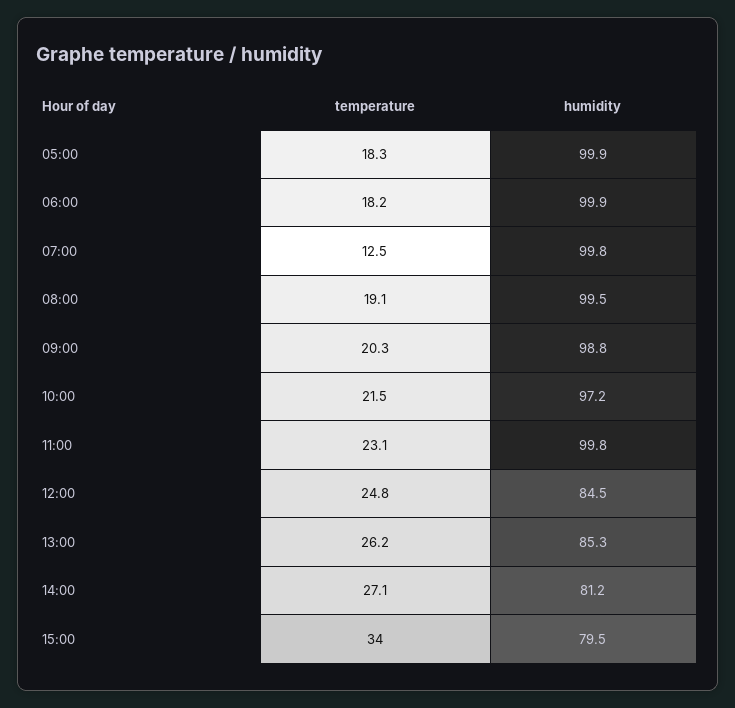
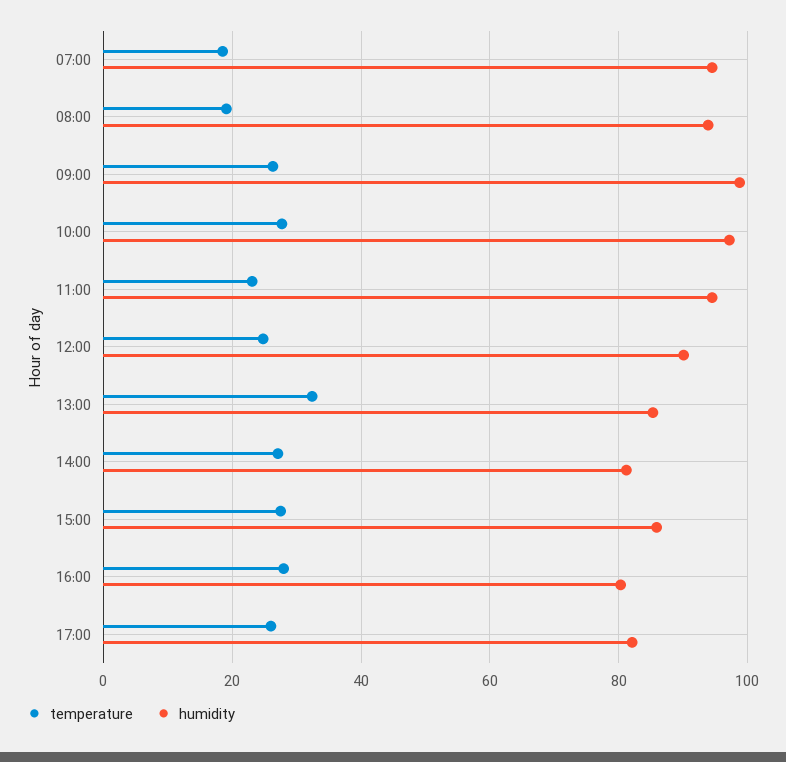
temperature, 05:00: 18.3 -> none
humidity, 05:00: 99.9 -> none
temperature, 06:00: 18.2 -> none
humidity, 06:00: 99.9 -> none
temperature, 07:00: 12.5 -> 18
humidity, 07:00: 99.8 -> 94
humidity, 08:00: 99.5 -> 94
temperature, 09:00: 20.3 -> 26
temperature, 10:00: 21.5 -> 28
humidity, 11:00: 99.8 -> 94
humidity, 12:00: 84.5 -> 90
temperature, 13:00: 26.2 -> 32
temperature, 15:00: 34 -> 28
humidity, 15:00: 79.5 -> 86
temperature, 16:00: none -> 28
humidity, 16:00: none -> 80
temperature, 17:00: none -> 26
humidity, 17:00: none -> 82

